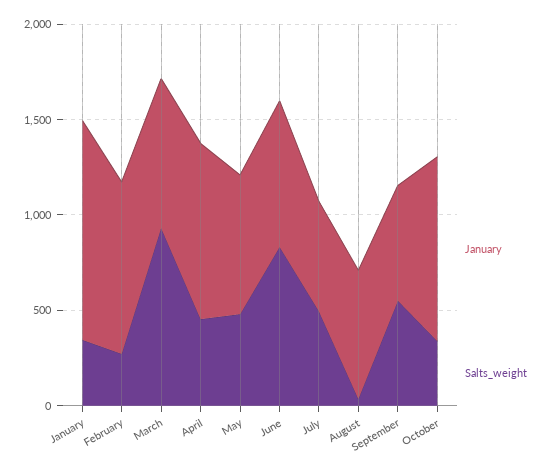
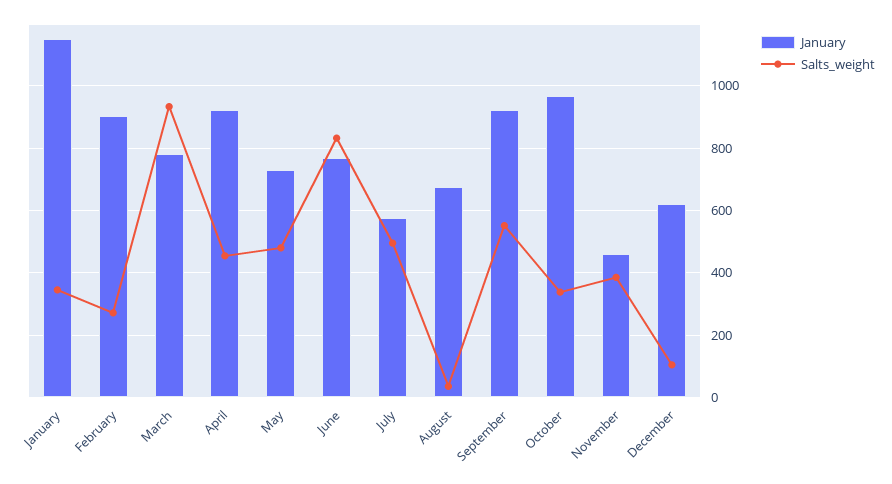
January, September: 600 -> 920
January, November: none -> 460
Salts_weight, November: none -> 380
January, December: none -> 620
Salts_weight, December: none -> 100

